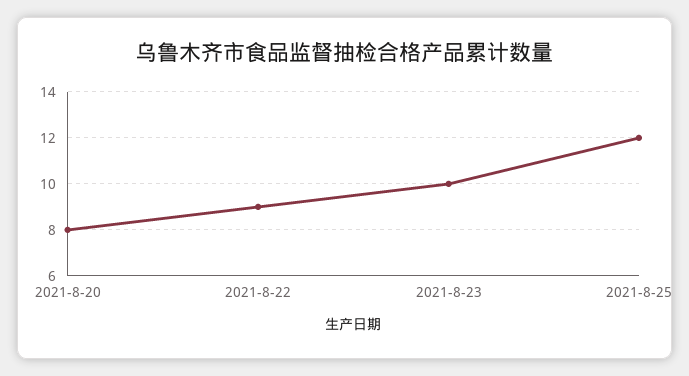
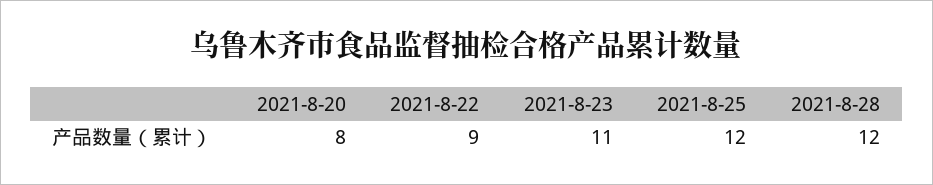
2021-8-23: 10 -> 11
2021-8-28: none -> 12

